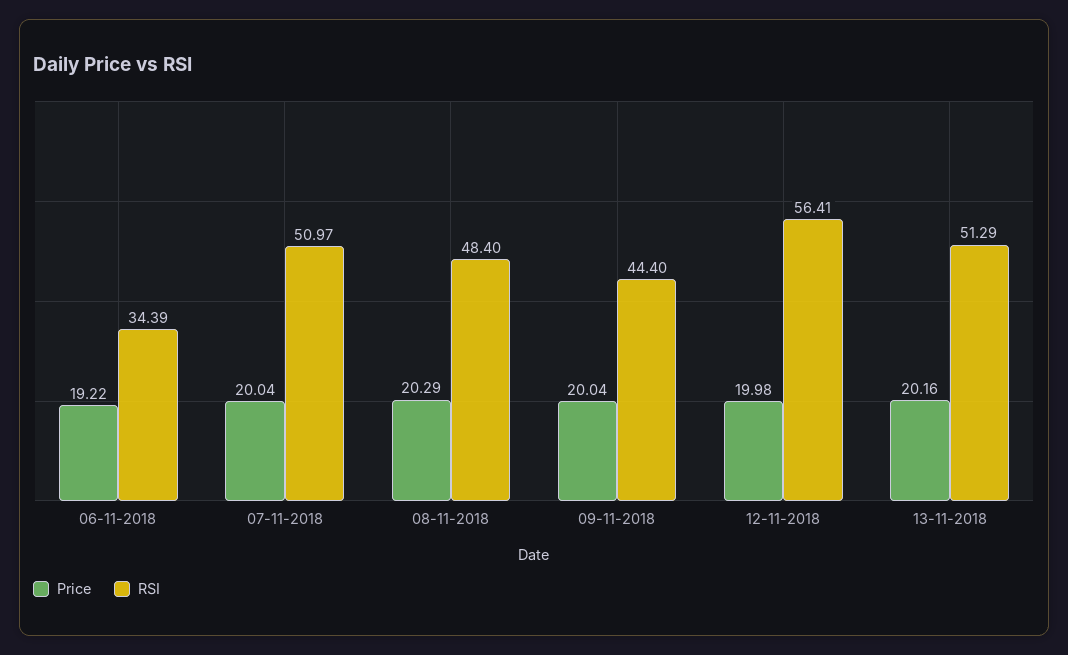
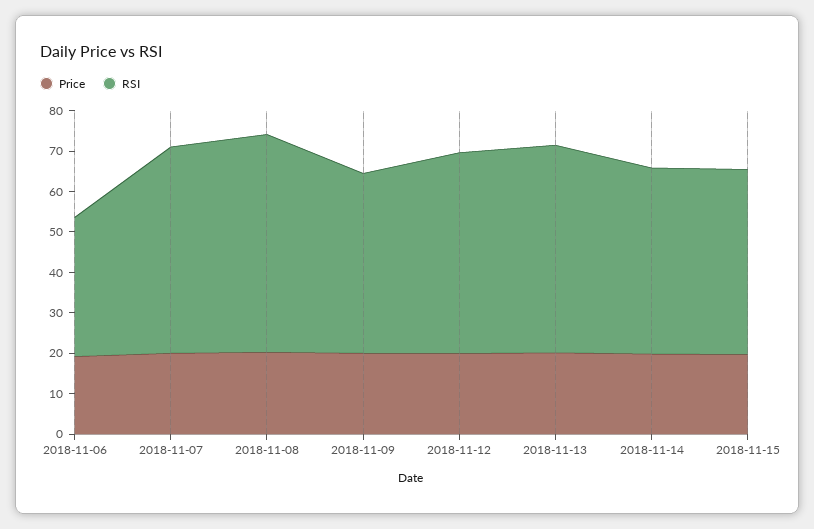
RSI, 08-11-2018: 48.4 -> 54
RSI, 12-11-2018: 56.41 -> 50
Price, 2018-11-14: none -> 20
RSI, 2018-11-14: none -> 46
Price, 2018-11-15: none -> 20
RSI, 2018-11-15: none -> 46

